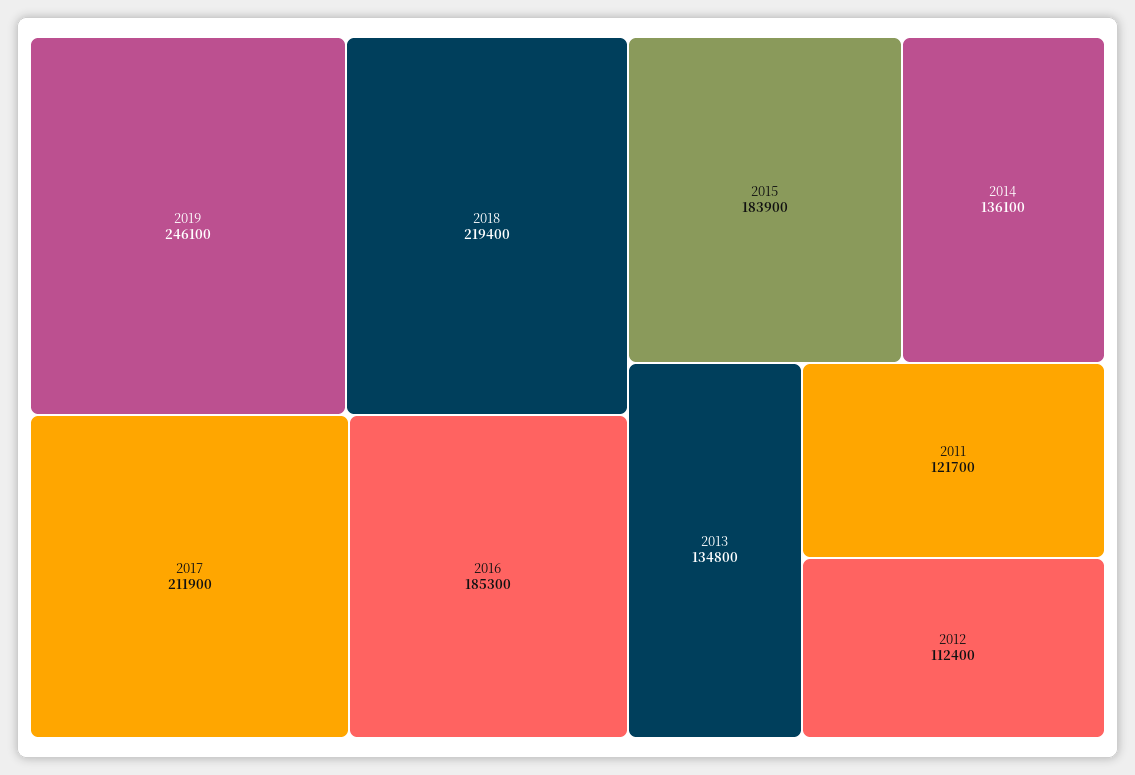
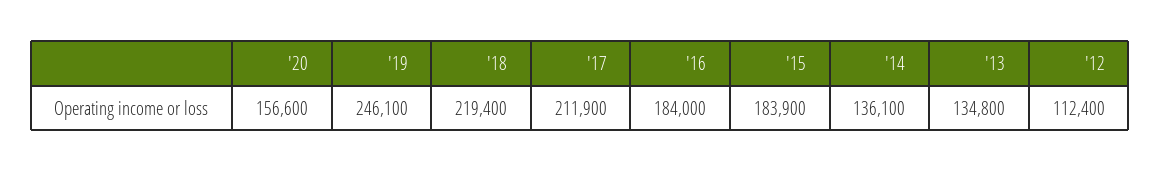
2016: 185300 -> 184000
2011: 121700 -> none
'20: none -> 156600

